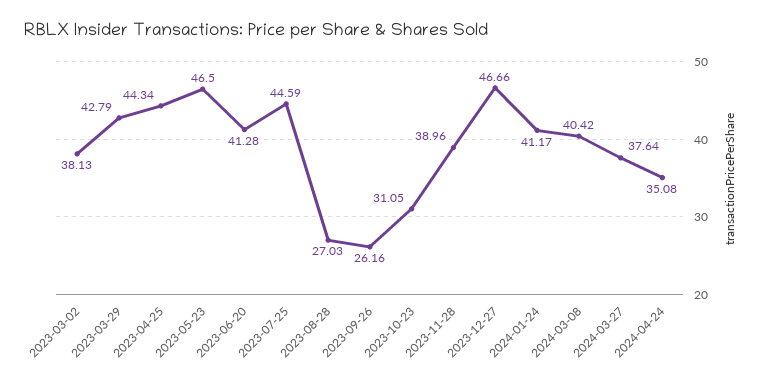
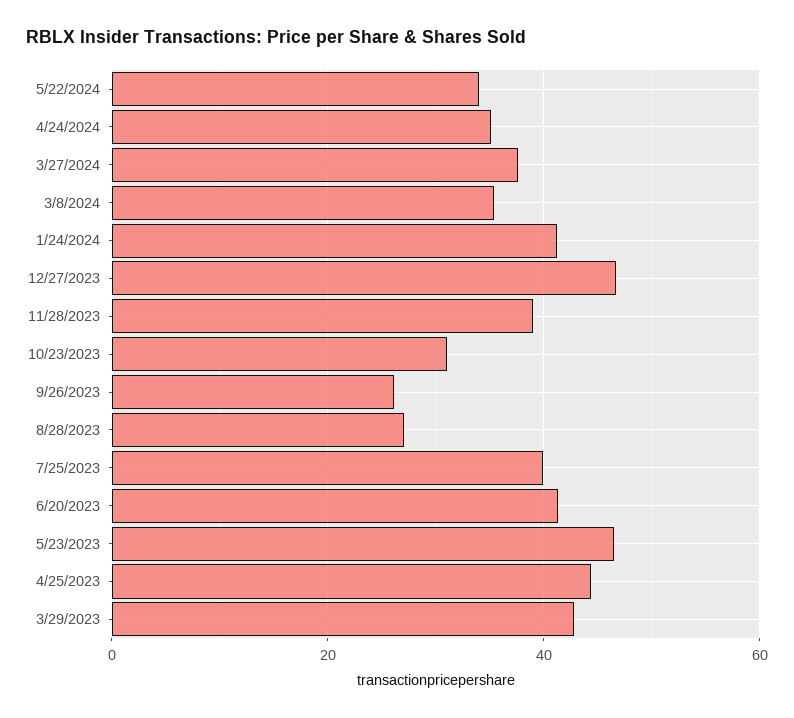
2023-03-02: 38.13 -> none
2023-07-25: 44.59 -> 40
2024-03-08: 40.42 -> 36
5/22/2024: none -> 34

